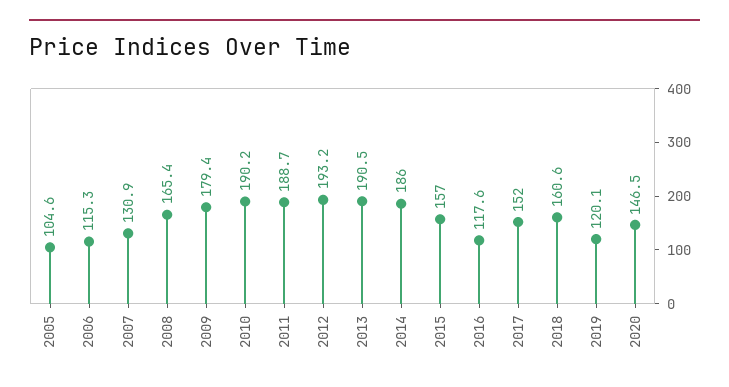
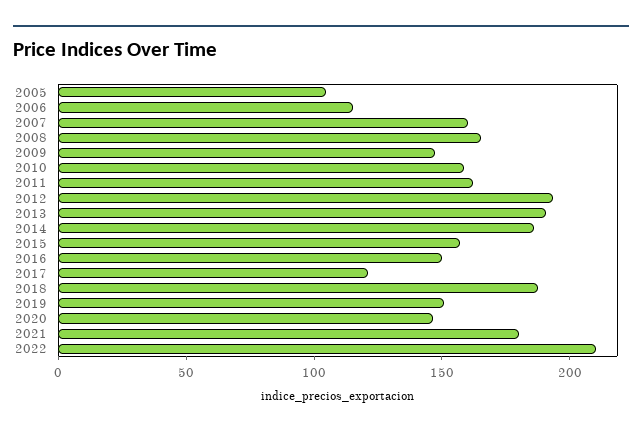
2007: 130.9 -> 160
2009: 179.4 -> 150
2010: 190.2 -> 160
2011: 188.7 -> 160
2016: 117.6 -> 150
2017: 152 -> 120
2018: 160.6 -> 190
2019: 120.1 -> 150
2021: none -> 180
2022: none -> 210

